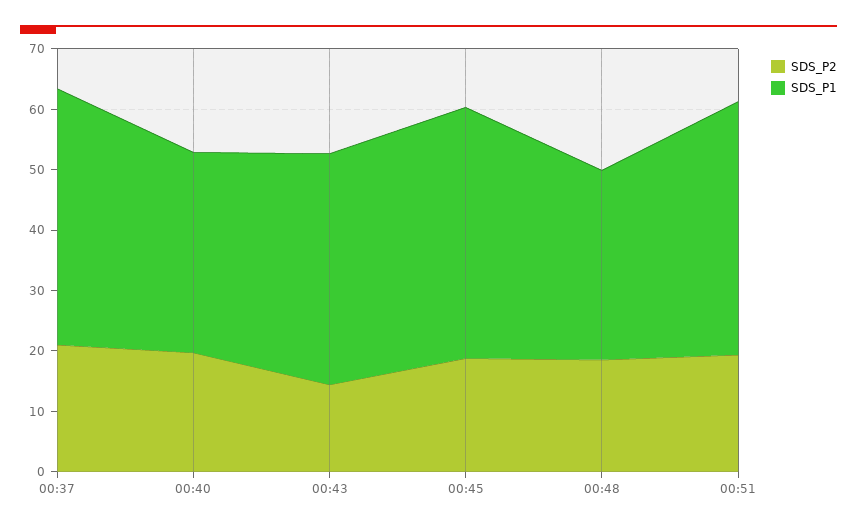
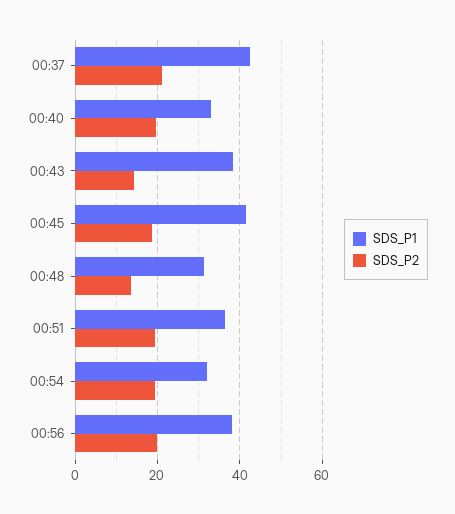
SDS_P2, 00:48: 18 -> 14
SDS_P1, 00:51: 42 -> 36
SDS_P1, 00:54: none -> 32
SDS_P2, 00:54: none -> 20
SDS_P1, 00:56: none -> 38
SDS_P2, 00:56: none -> 20

